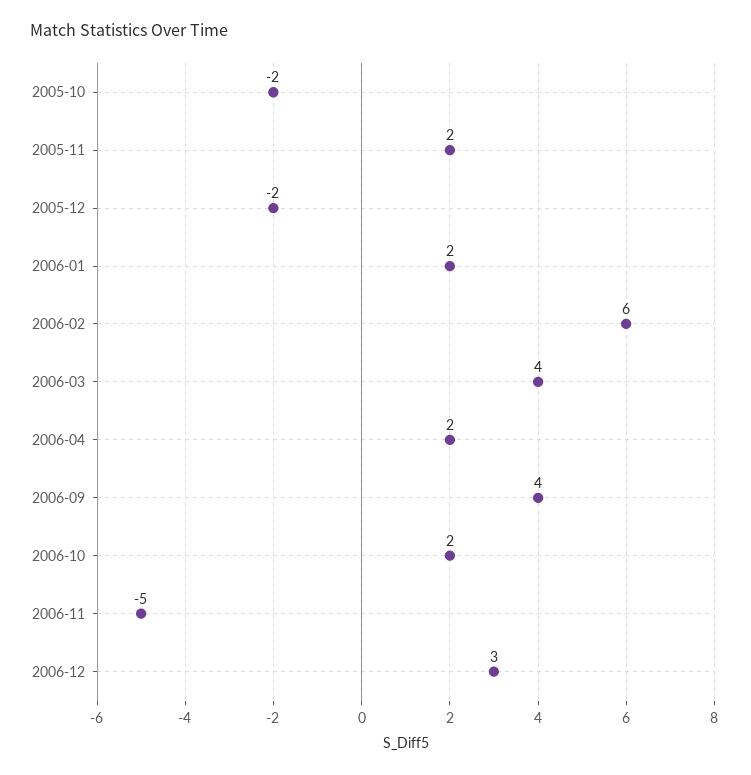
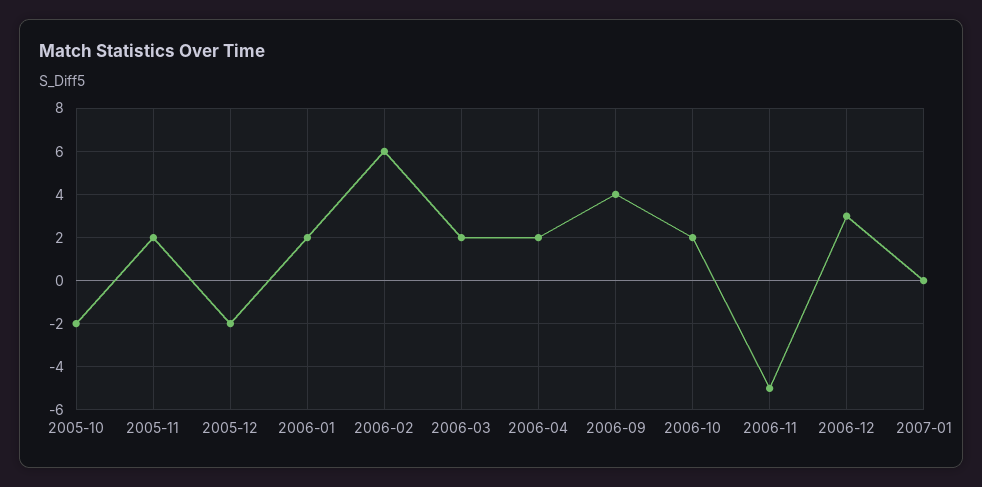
2006-03: 4 -> 2
2007-01: none -> 0

